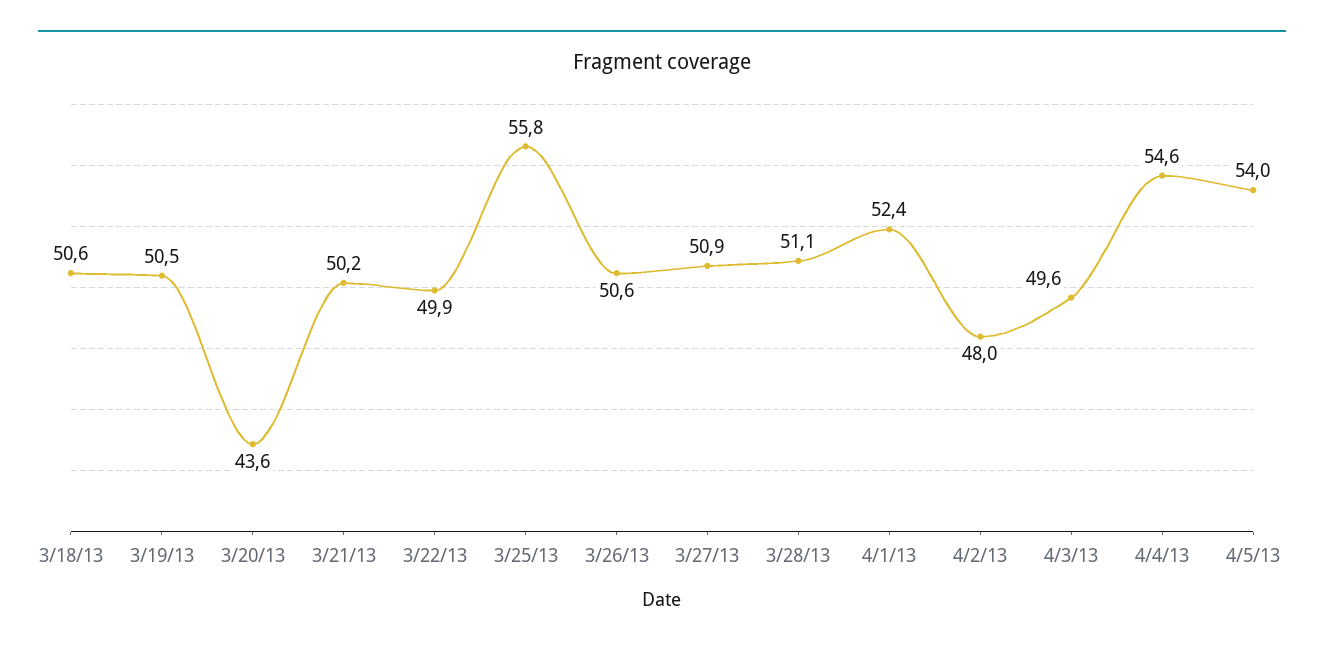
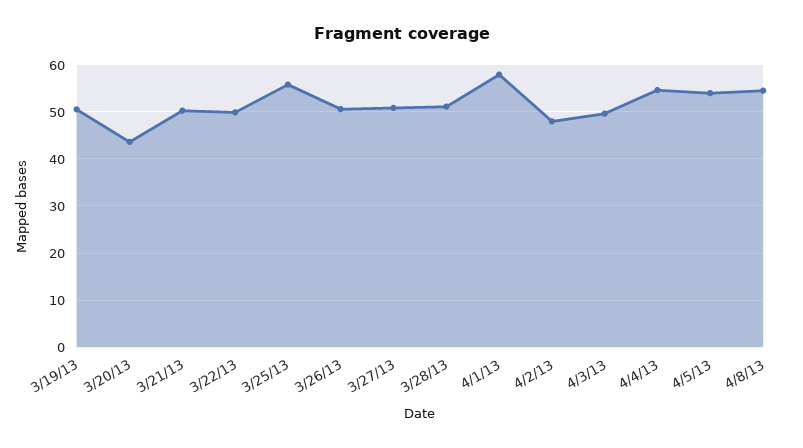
3/18/13: 50.6 -> none
4/1/13: 52.4 -> 58
4/8/13: none -> 54

